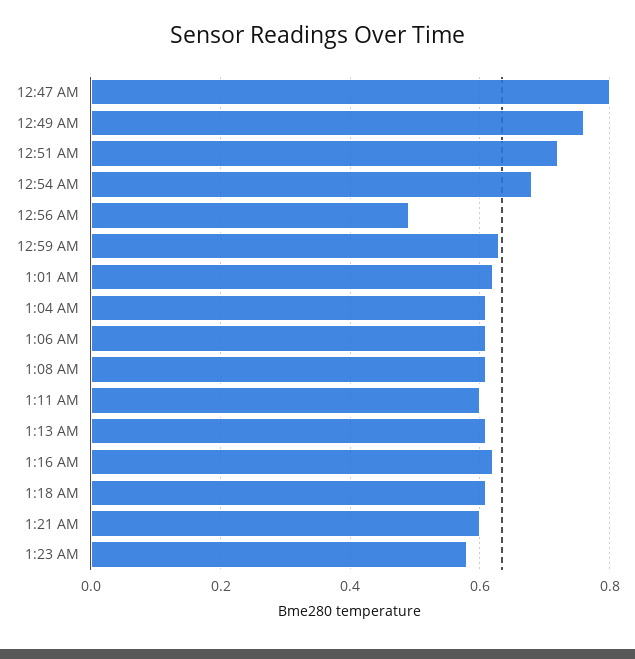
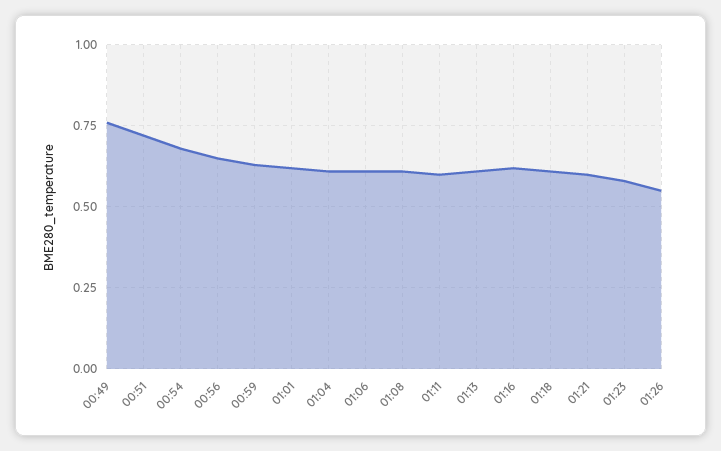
12:47 AM: 0.8 -> none
12:56 AM: 0.5 -> 0.65
01:26: none -> 0.55

